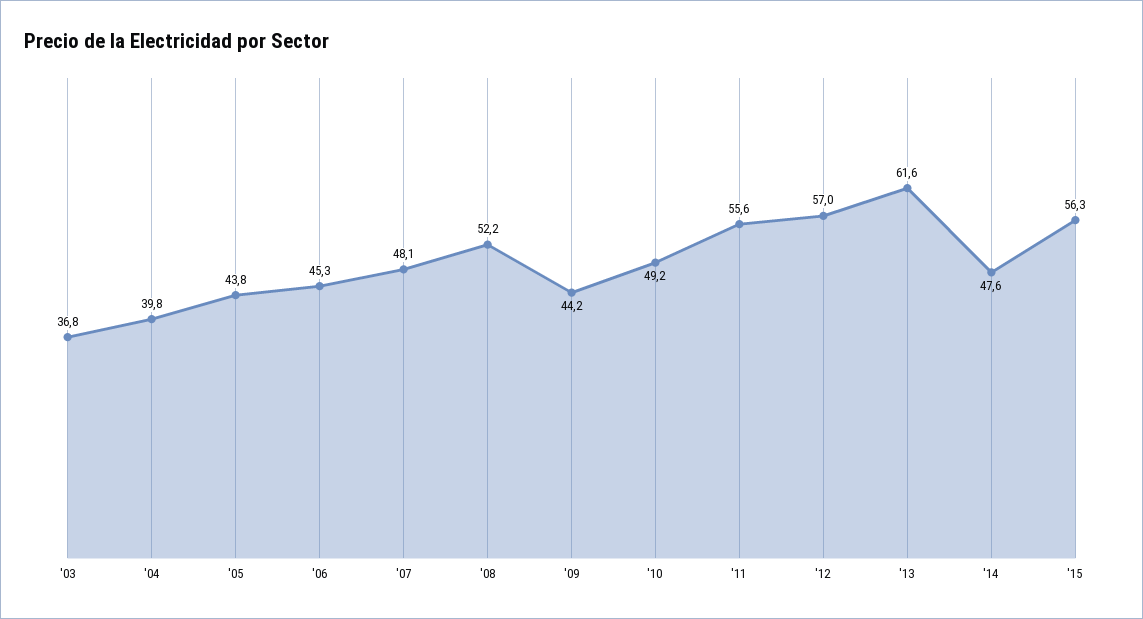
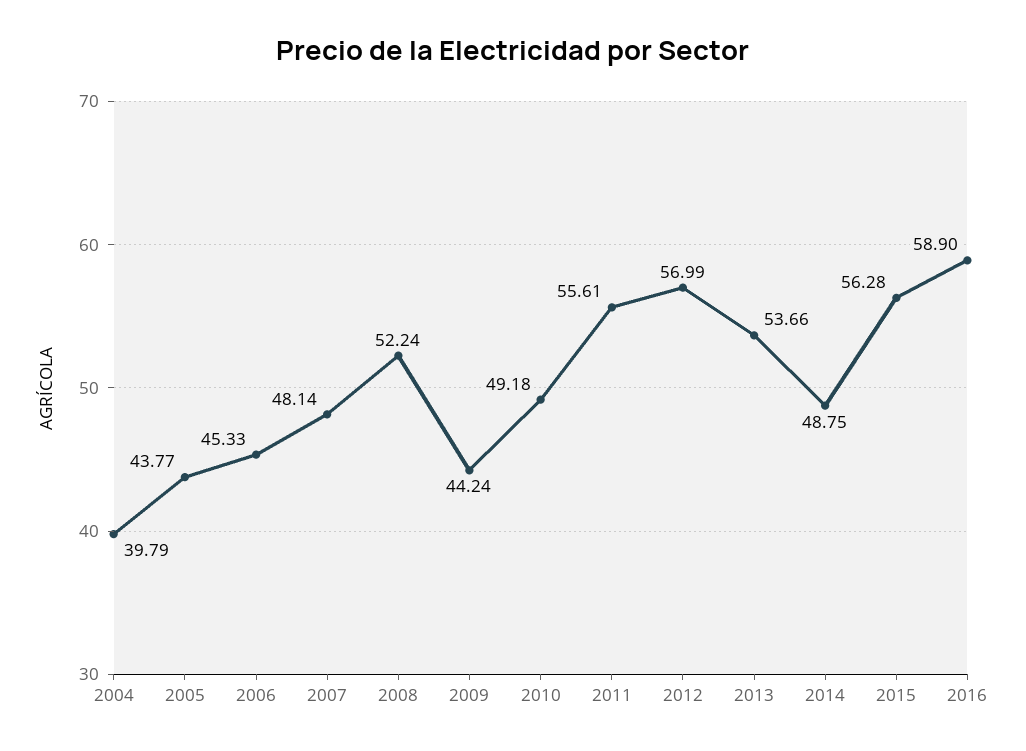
'03: 36.8 -> none
'13: 61.6 -> 53.66
'14: 47.6 -> 48.75
2016: none -> 58.9

